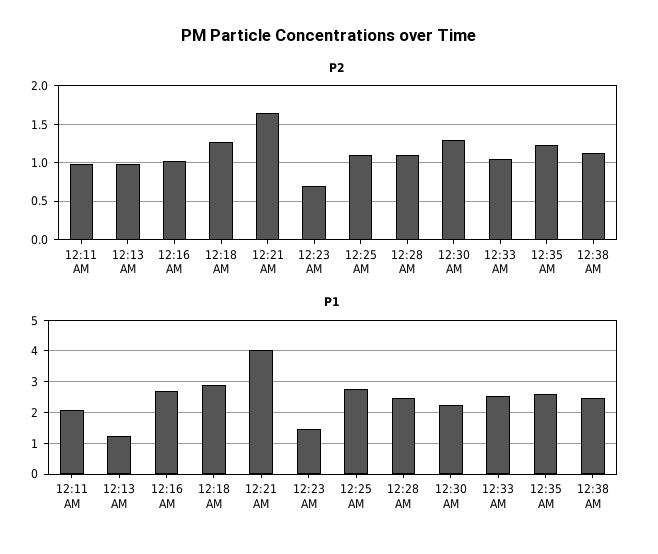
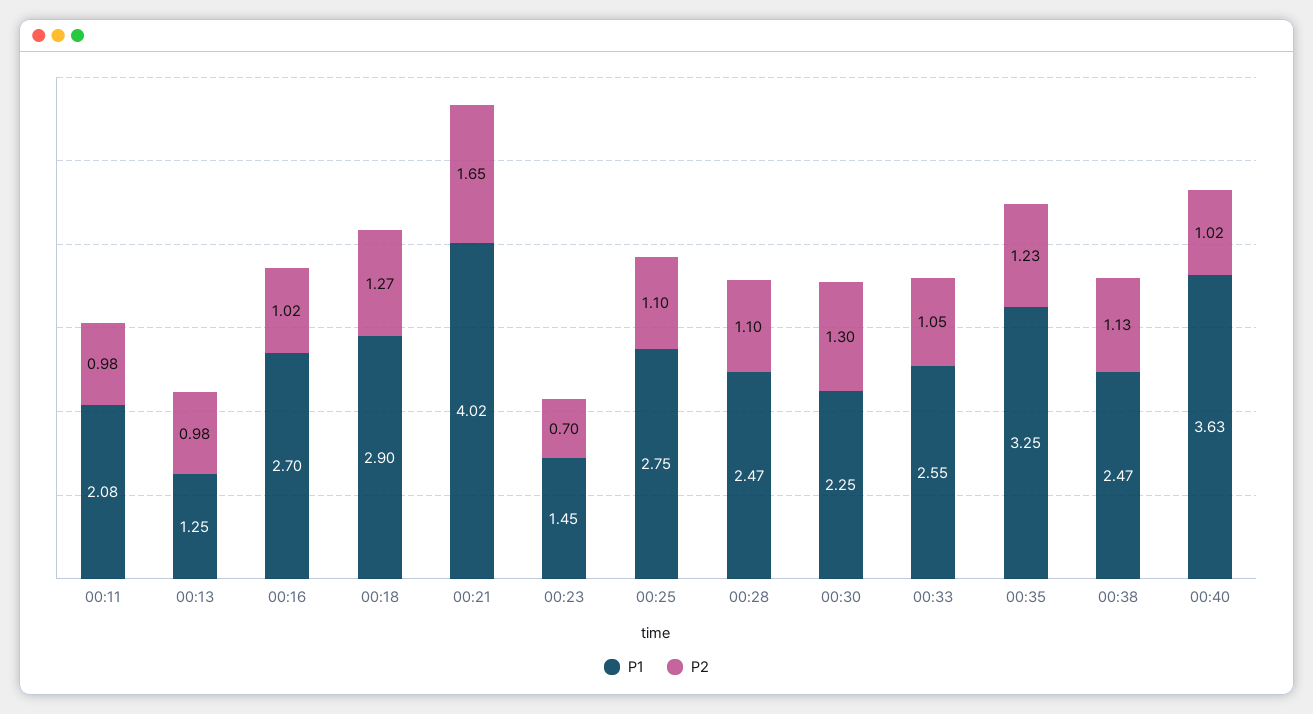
P1, 12:35 AM: 2.6 -> 3.25
P1, 00:40: none -> 3.63
P2, 00:40: none -> 1.02

